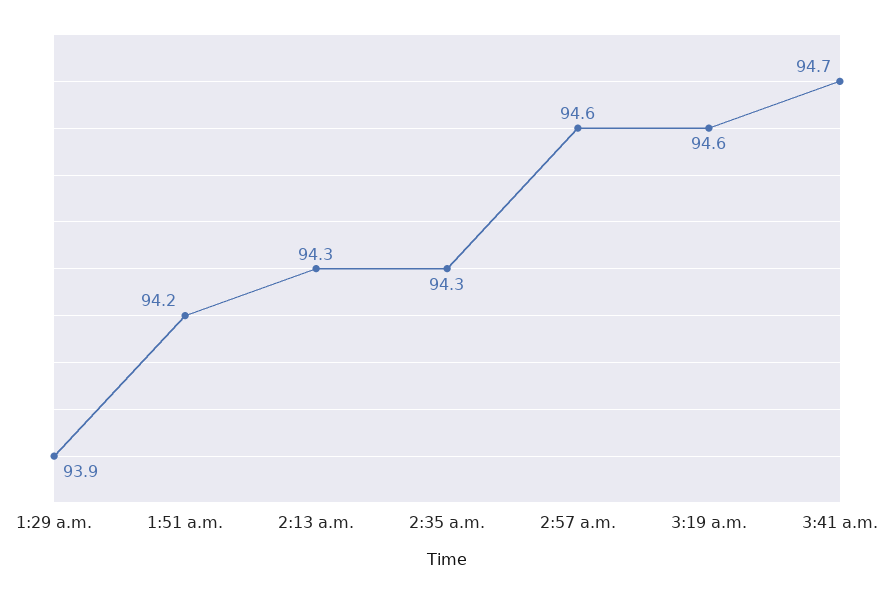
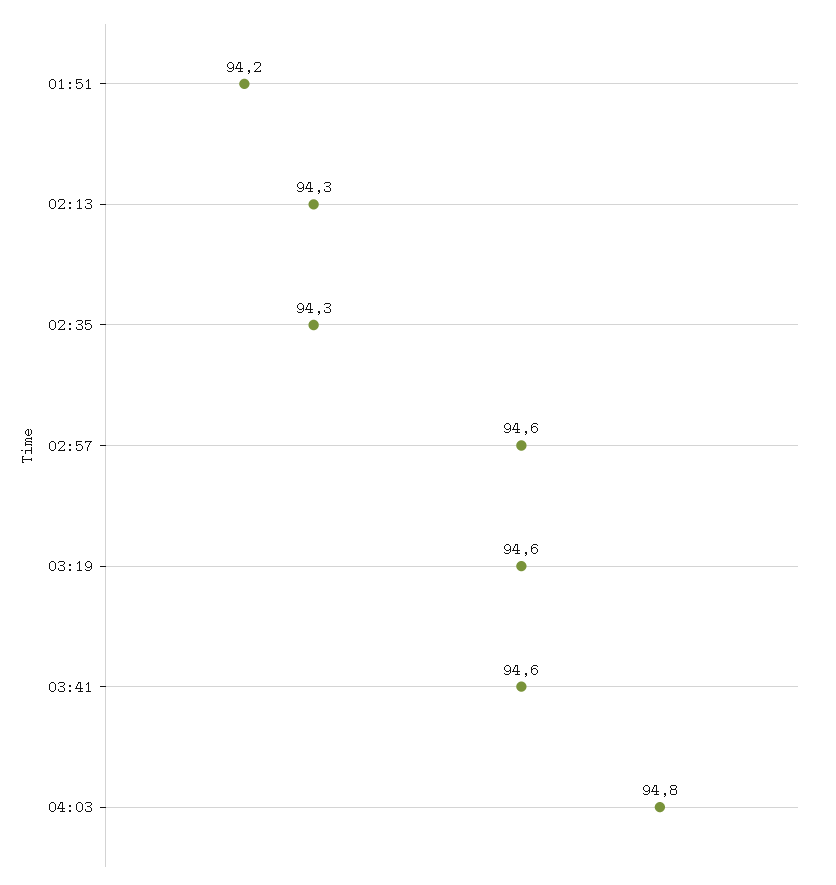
1:29 a.m.: 93.9 -> none
3:41 a.m.: 94.7 -> 94.6
04:03: none -> 94.8

